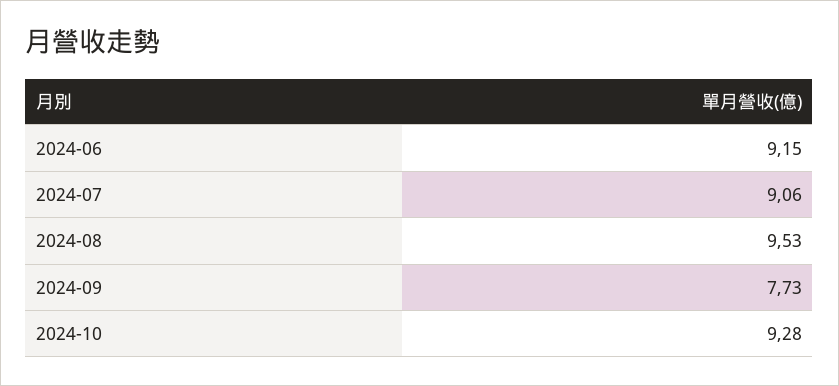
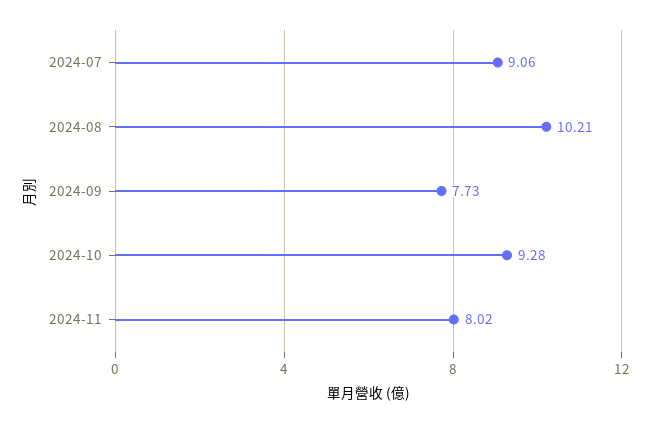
2024-06: 9.15 -> none
2024-08: 9.53 -> 10.21
2024-11: none -> 8.02

